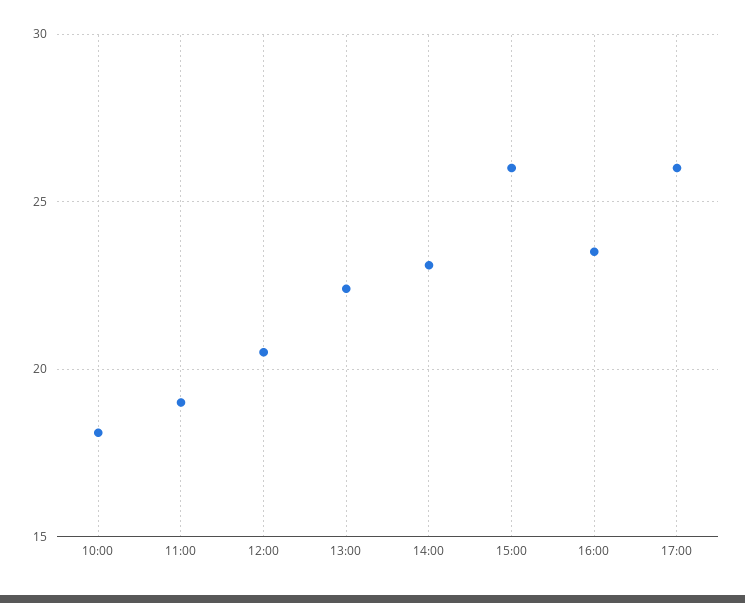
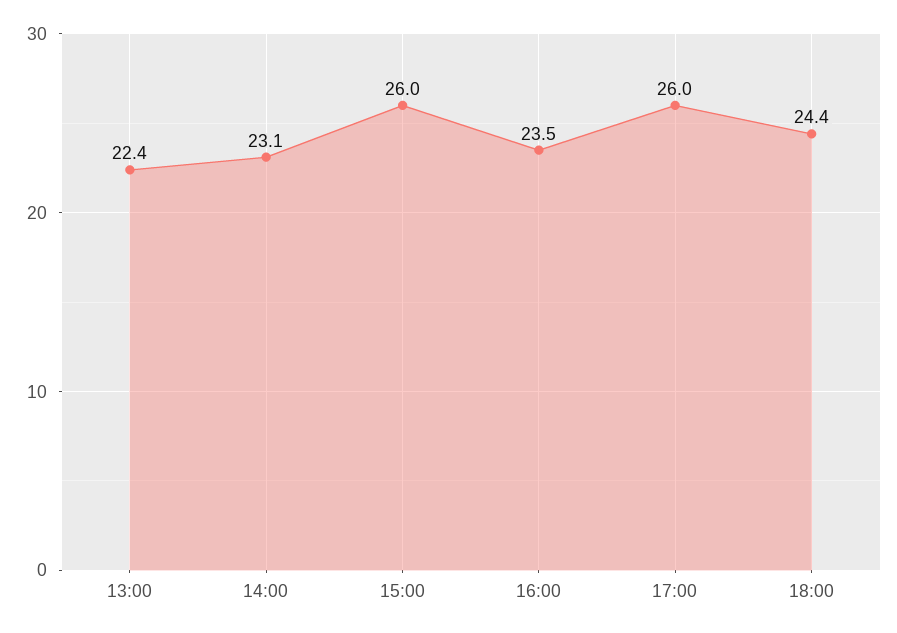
10:00: 18 -> none
11:00: 19 -> none
12:00: 20.5 -> none
18:00: none -> 24.4

